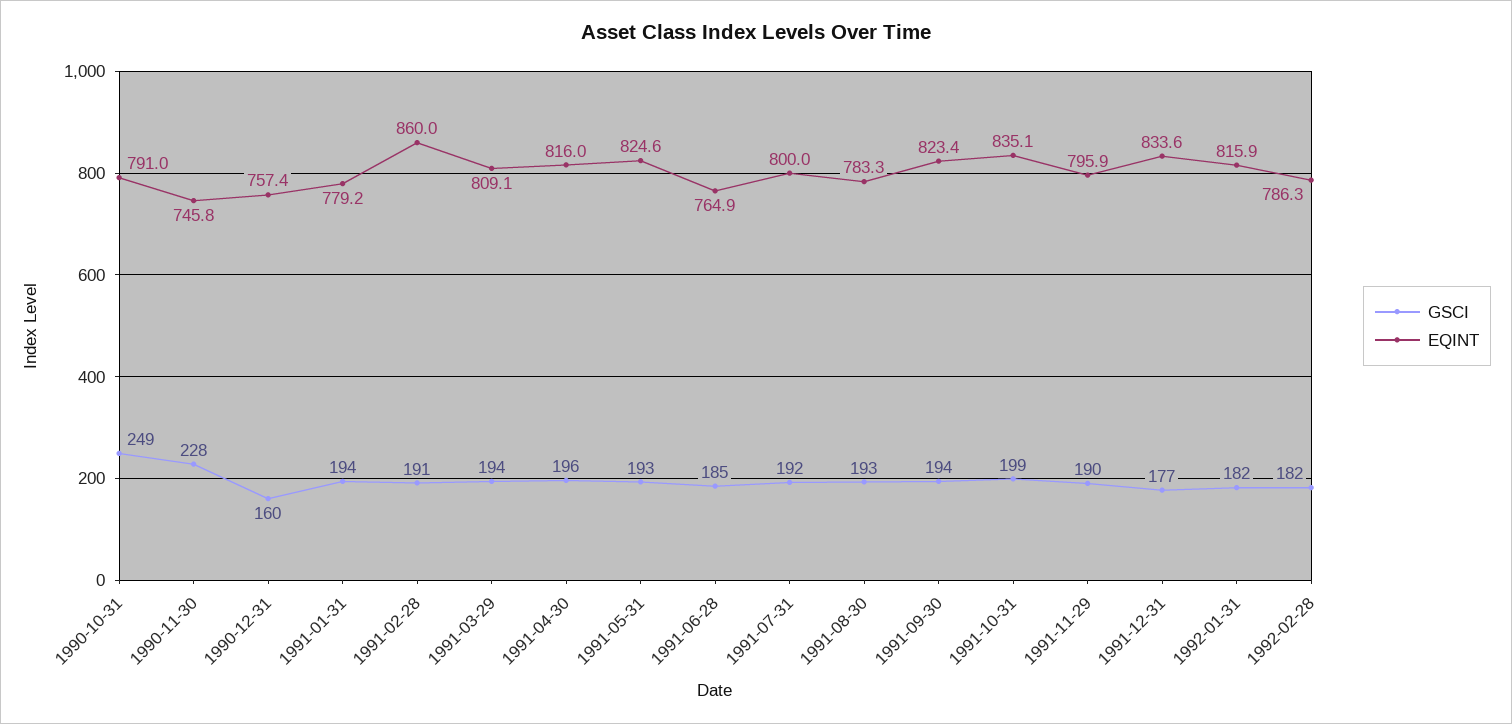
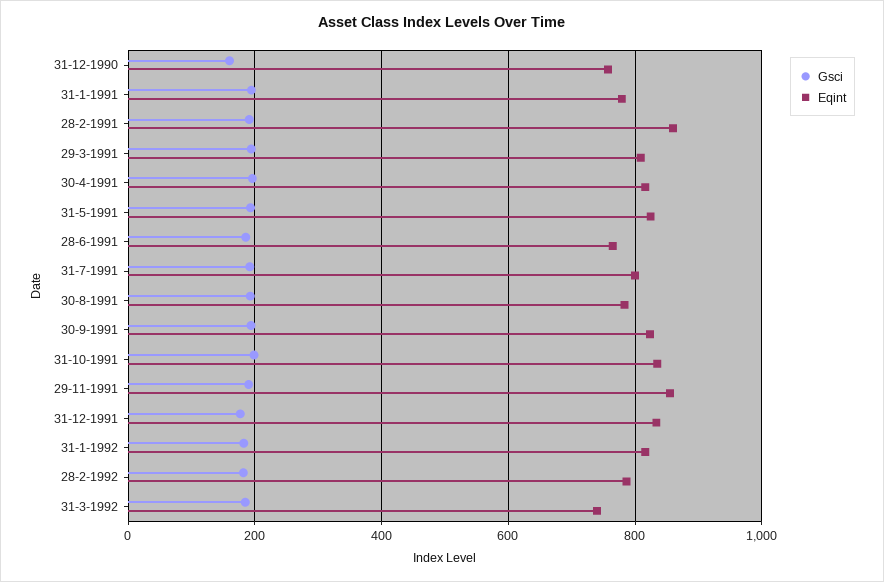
GSCI, 1990-10-31: 249 -> none
EQINT, 1990-10-31: 791 -> none
GSCI, 1990-11-30: 228 -> none
EQINT, 1990-11-30: 745.8 -> none
EQINT, 1991-11-29: 795.9 -> 860
GSCI, 31-3-1992: none -> 180
EQINT, 31-3-1992: none -> 740

